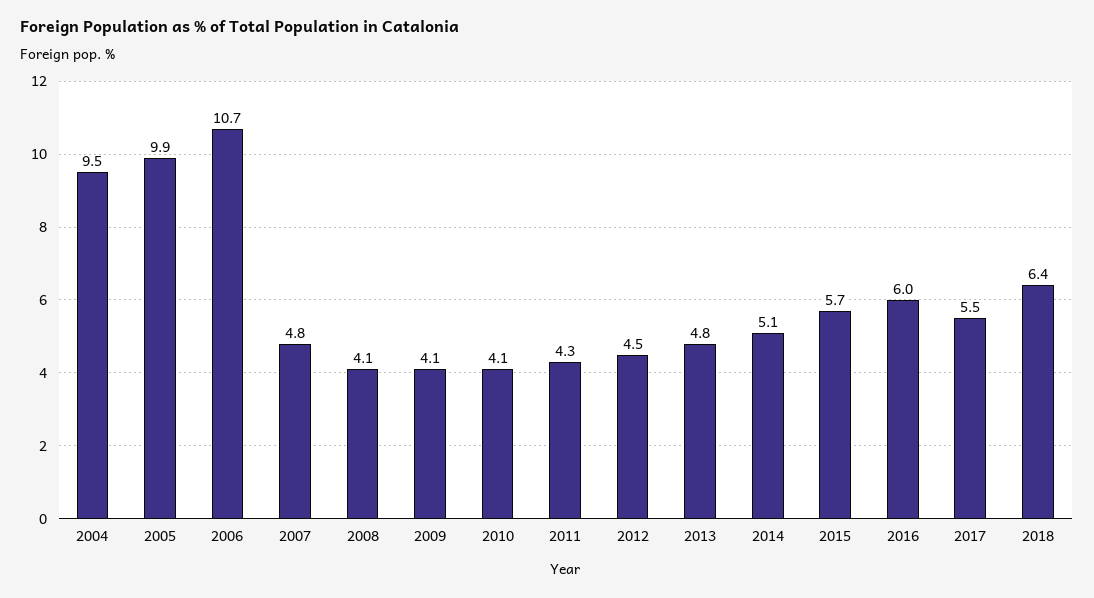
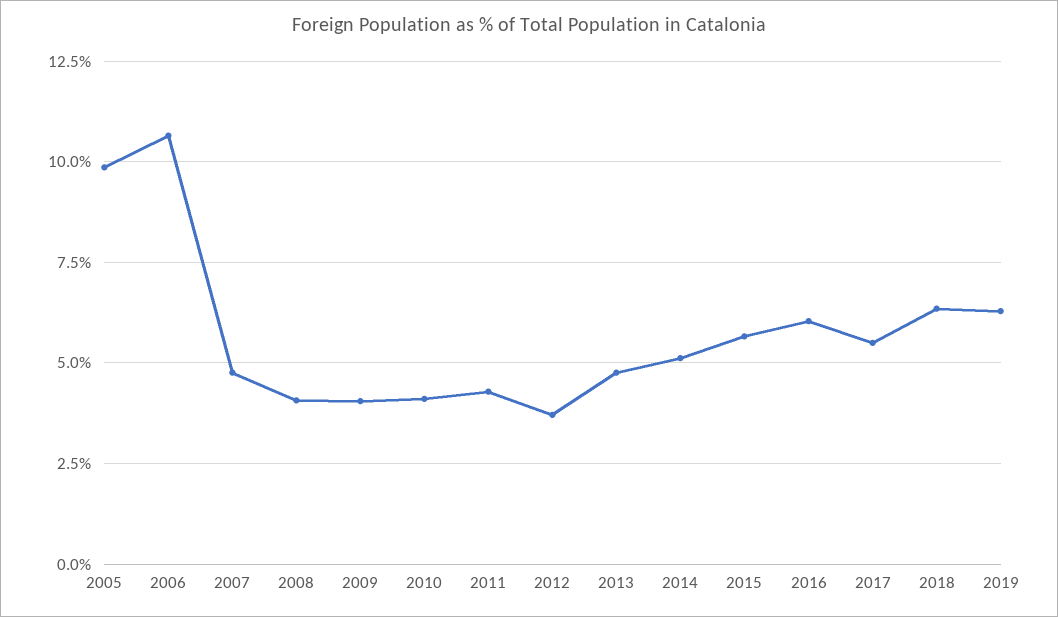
2004: 9.5 -> none
2012: 4.5 -> 3.75
2019: none -> 6.25

